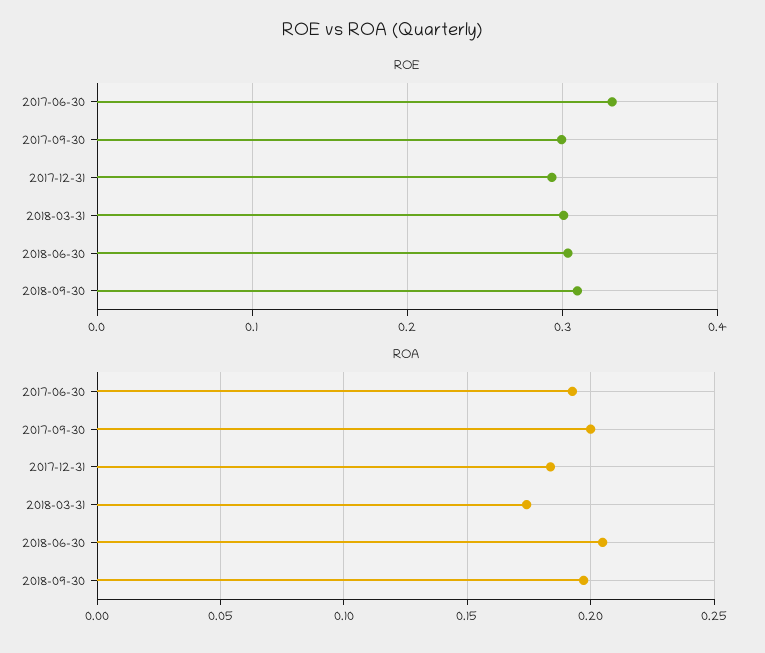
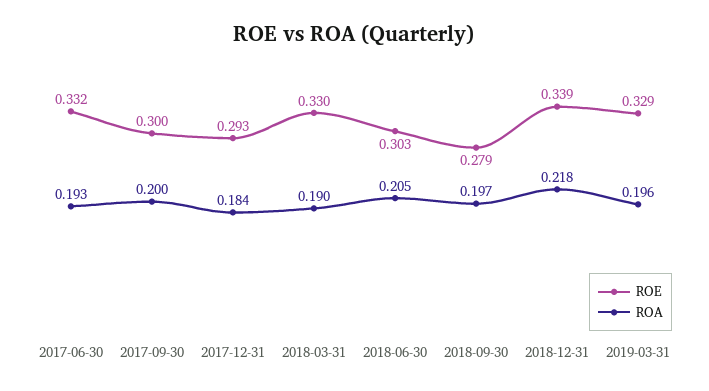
ROE, 2018-03-31: 0.3 -> 0.33
ROE, 2018-09-30: 0.31 -> 0.279
ROA, 2018-03-31: 0.175 -> 0.19
ROE, 2018-12-31: none -> 0.339
ROA, 2018-12-31: none -> 0.218
ROE, 2019-03-31: none -> 0.329
ROA, 2019-03-31: none -> 0.196

